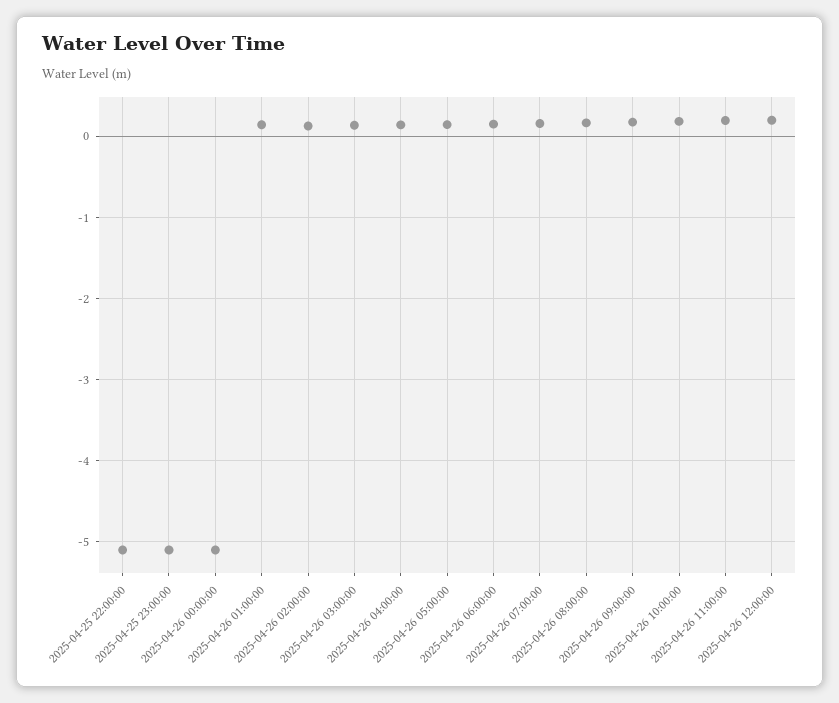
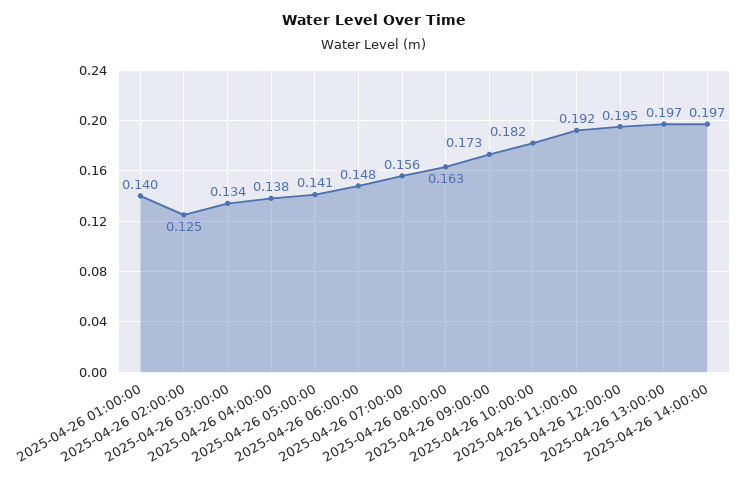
2025-04-25 22:00:00: -5.1 -> none
2025-04-25 23:00:00: -5.1 -> none
2025-04-26 00:00:00: -5.1 -> none
2025-04-26 13:00:00: none -> 0.197
2025-04-26 14:00:00: none -> 0.197

